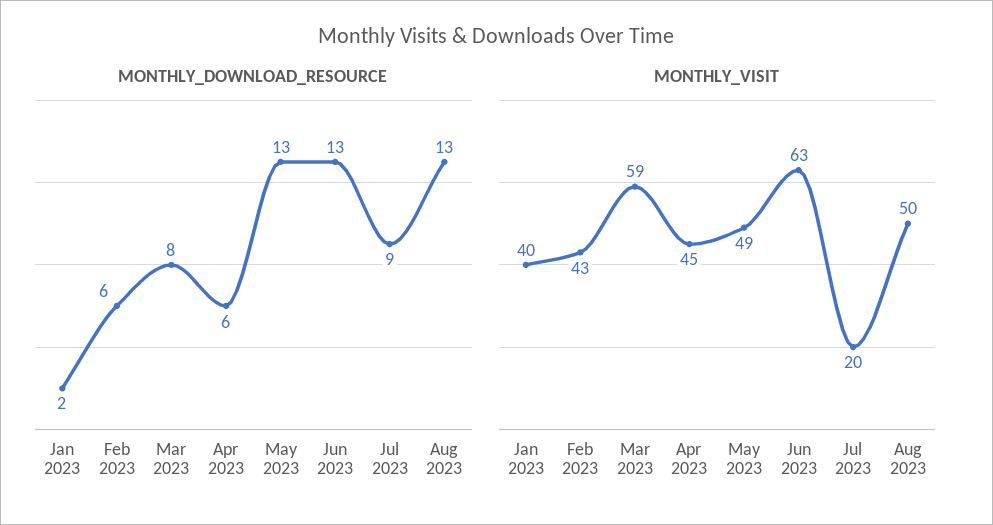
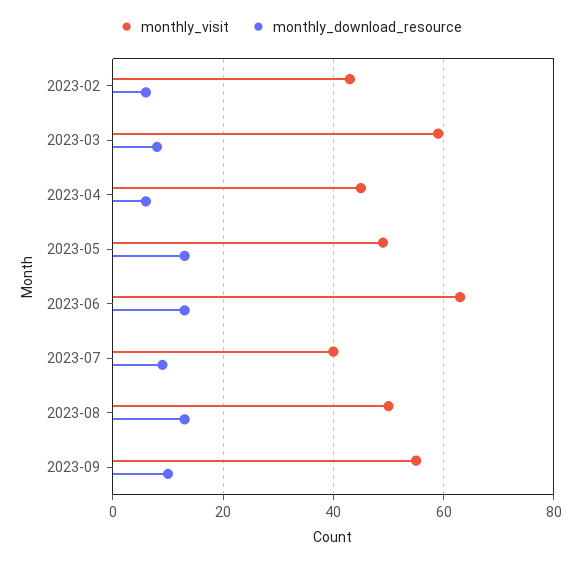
MONTHLY_DOWNLOAD_RESOURCE, Jan 2023: 2 -> none
MONTHLY_VISIT, Jan 2023: 40 -> none
MONTHLY_VISIT, Jul 2023: 20 -> 40
MONTHLY_VISIT, 2023-09: none -> 55
MONTHLY_DOWNLOAD_RESOURCE, 2023-09: none -> 10

